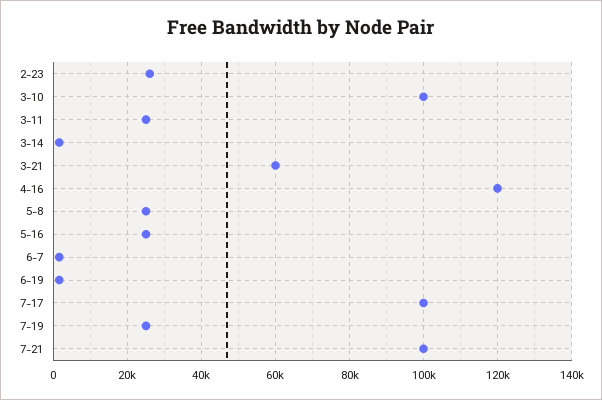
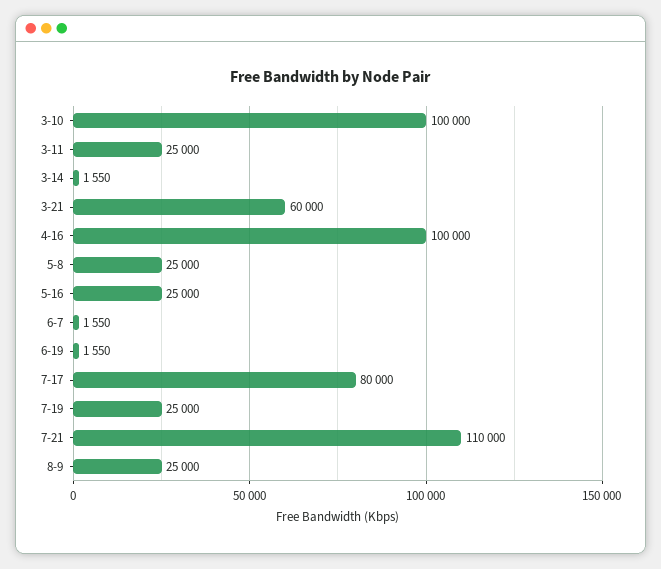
2-23: 26000 -> none
4-16: 120000 -> 100000
7-17: 100000 -> 80000
7-21: 100000 -> 110000
8-9: none -> 25000

